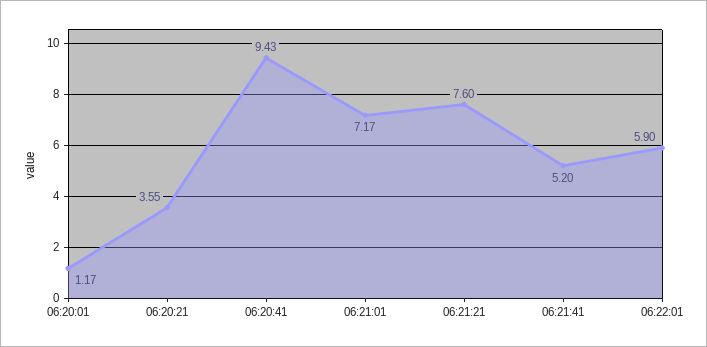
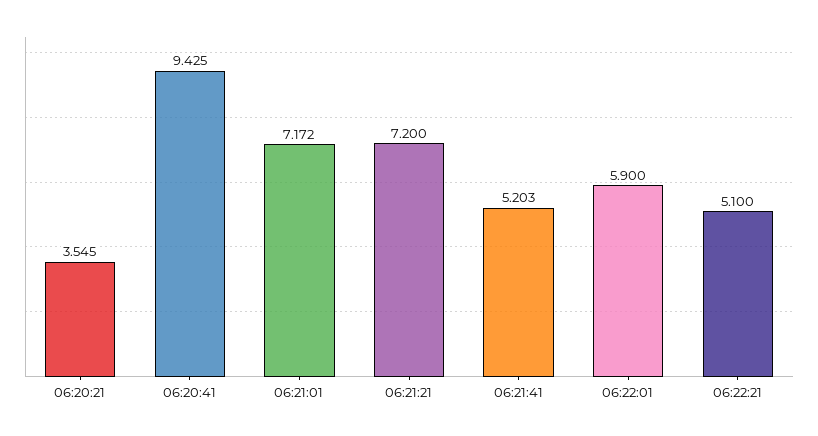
06:20:01: 1.17 -> none
06:21:21: 7.6 -> 7.2
06:22:21: none -> 5.1

